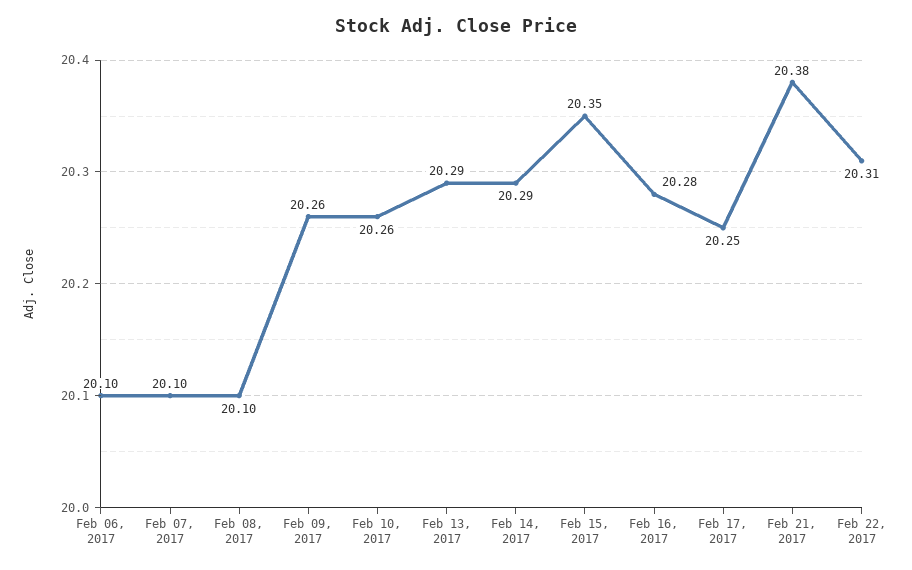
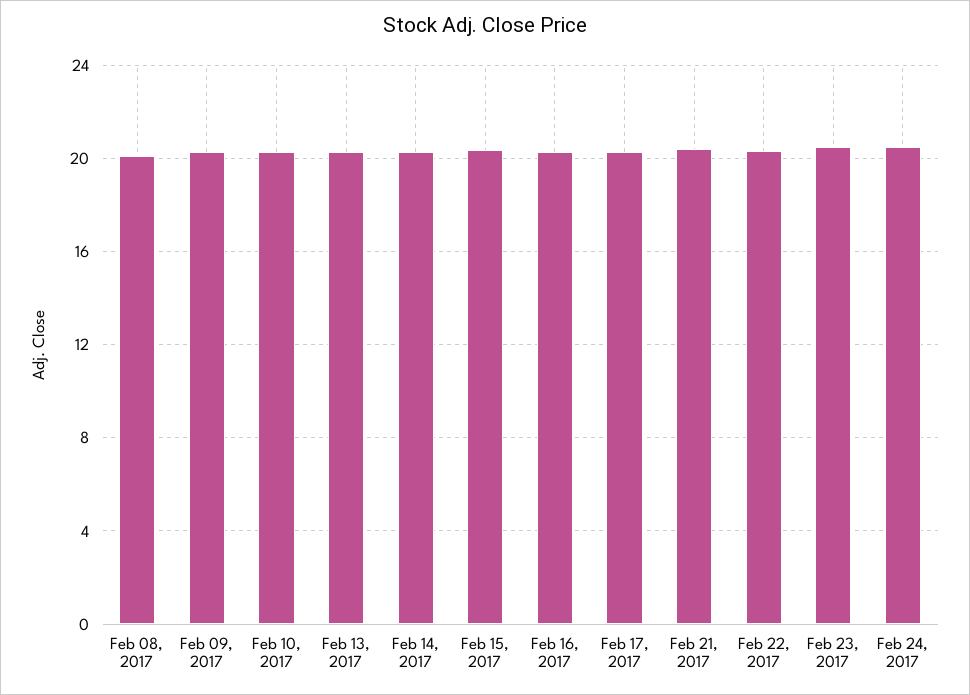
Feb 06, 2017: 20.1 -> none
Feb 07, 2017: 20.1 -> none
Feb 23, 2017: none -> 20.5
Feb 24, 2017: none -> 20.5

